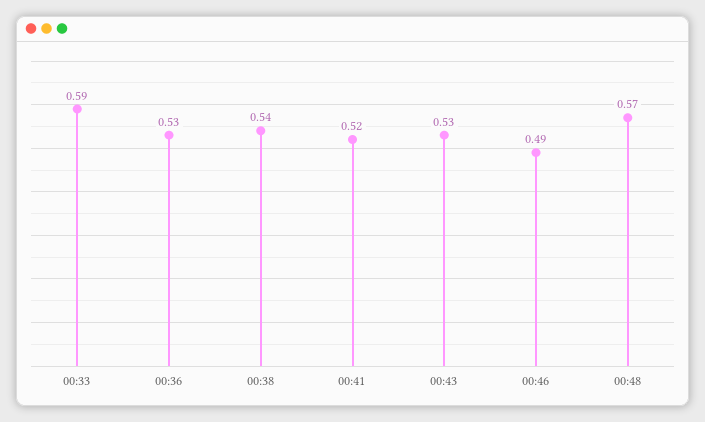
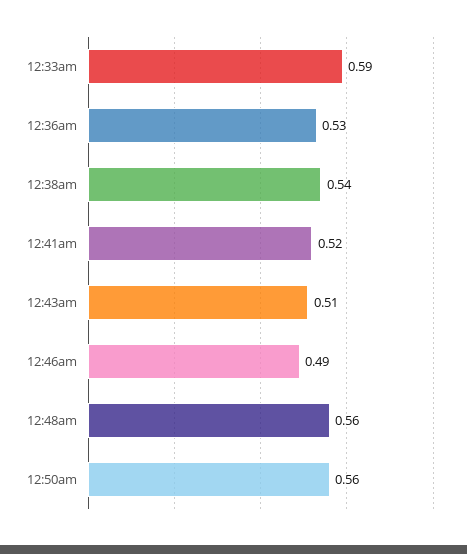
00:43: 0.53 -> 0.51
00:48: 0.57 -> 0.56
12:50am: none -> 0.56

